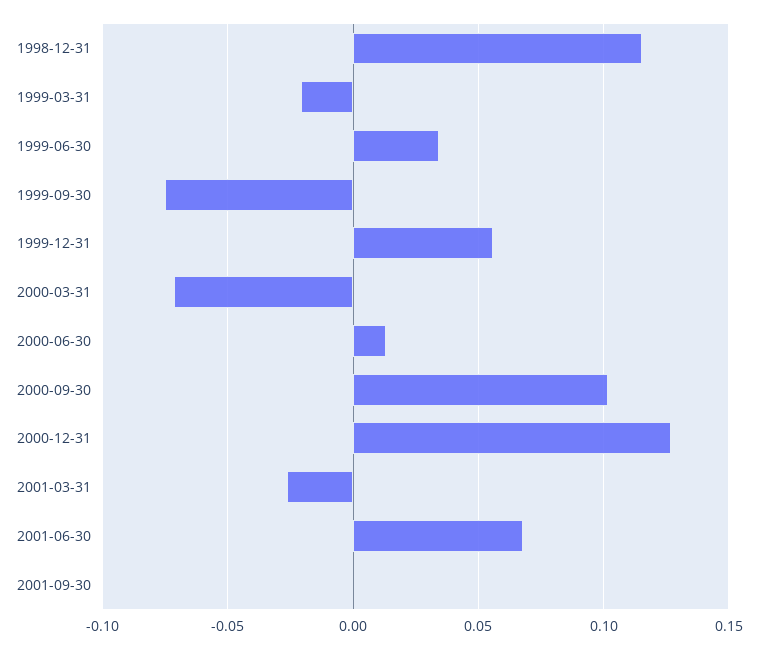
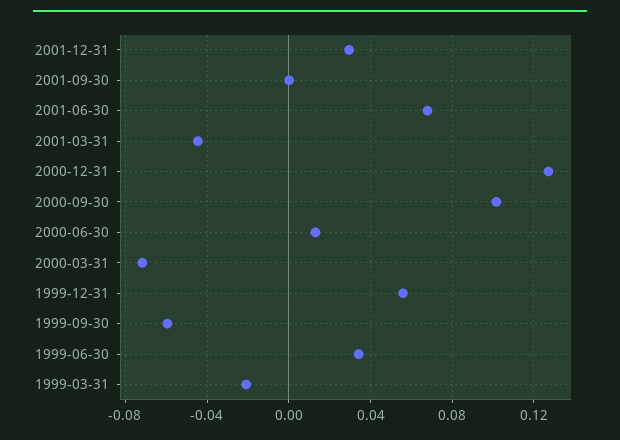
1998-12-31: 0.115 -> none
1999-09-30: -0.075 -> -0.06
2001-03-31: -0.025 -> -0.045
2001-12-31: none -> 0.03

